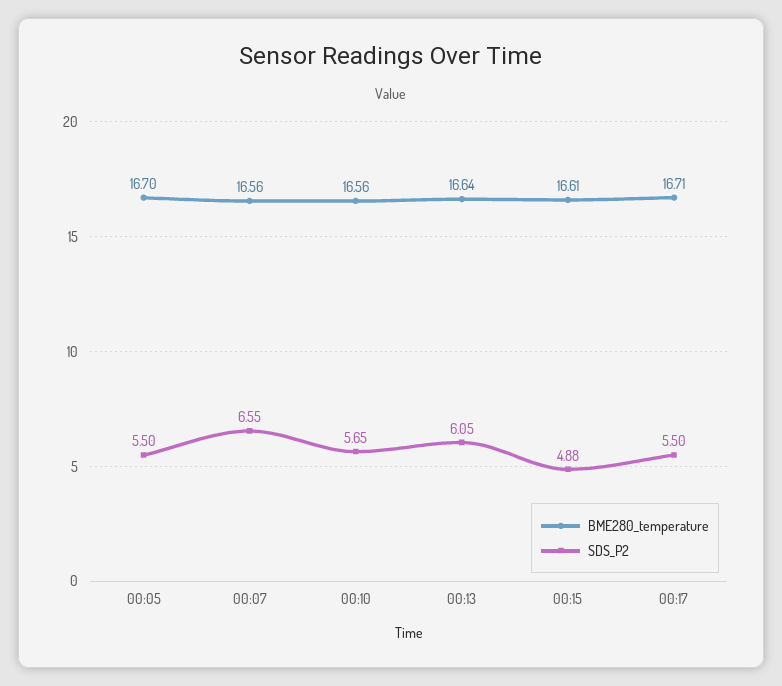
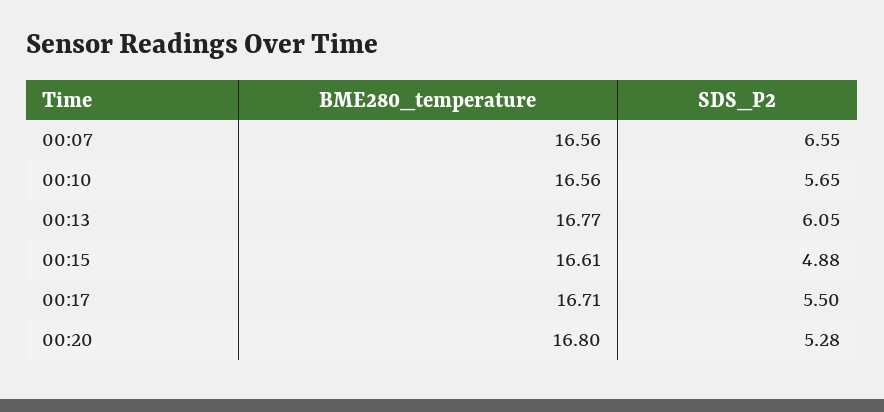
BME280_temperature, 00:05: 16.7 -> none
SDS_P2, 00:05: 5.5 -> none
BME280_temperature, 00:13: 16.64 -> 16.77
BME280_temperature, 00:20: none -> 16.8
SDS_P2, 00:20: none -> 5.28

